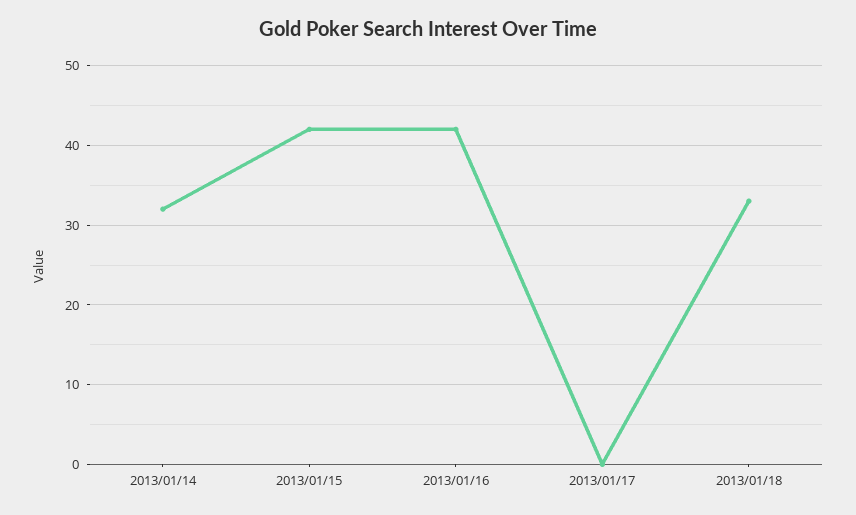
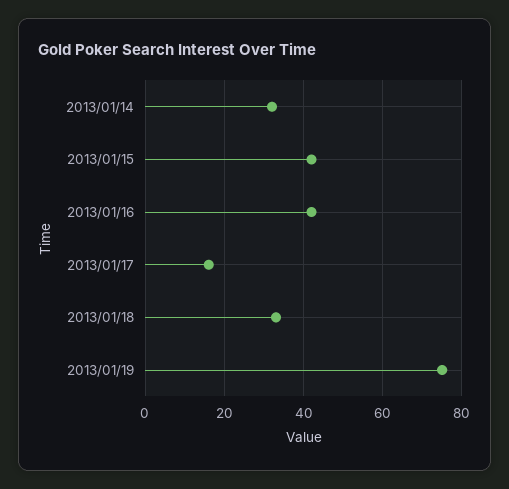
2013/01/17: 0 -> 15
2013/01/19: none -> 75

